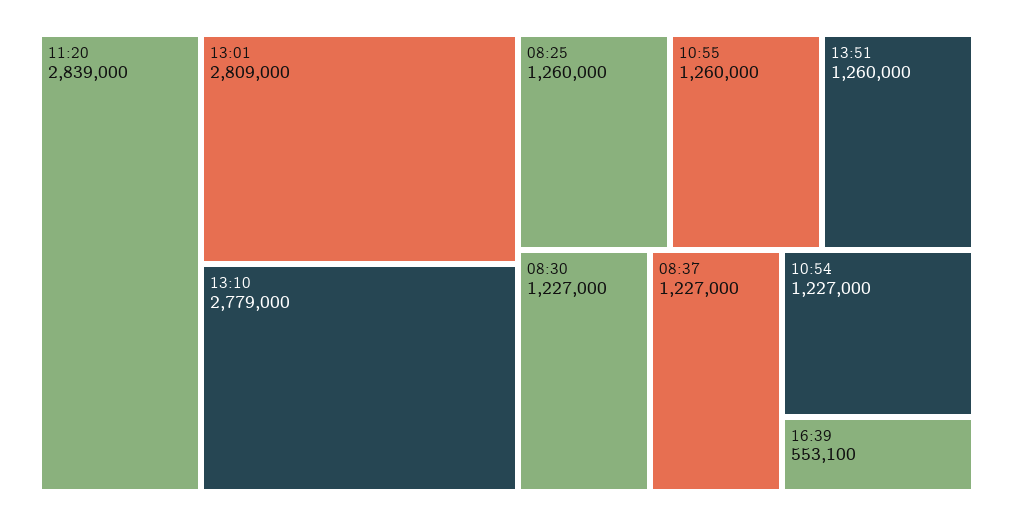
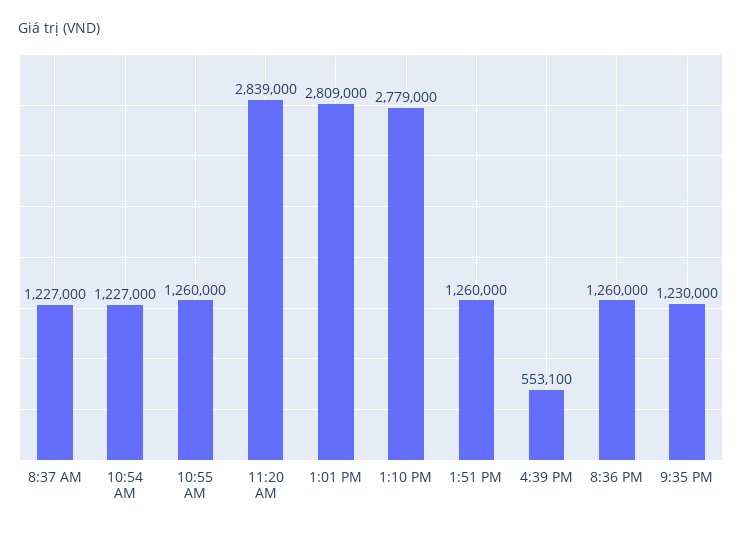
08:25: 1260000 -> none
08:30: 1227000 -> none
8:36 PM: none -> 1260000
9:35 PM: none -> 1230000

